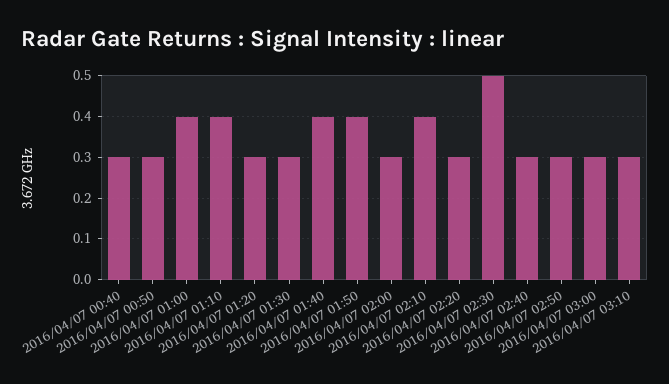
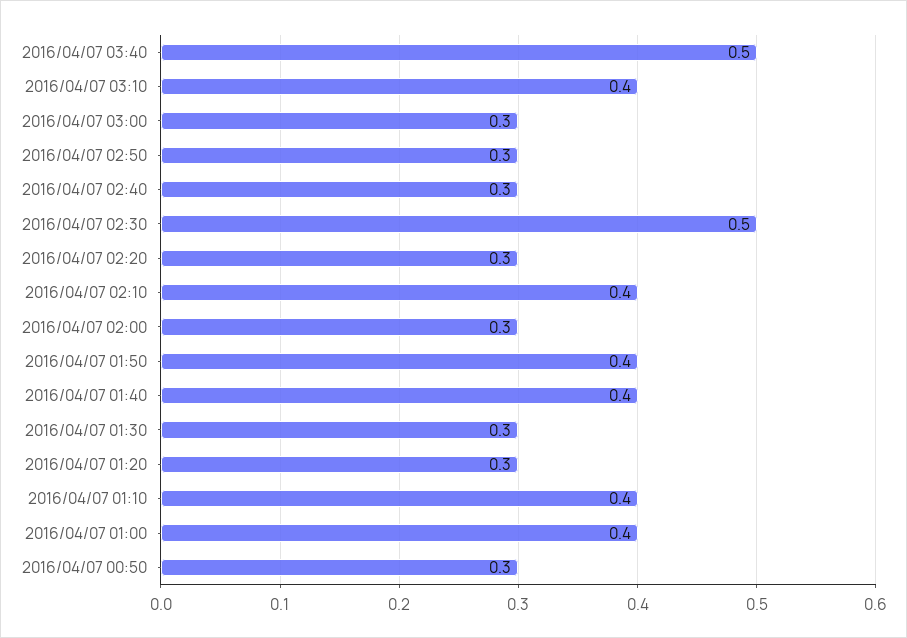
2016/04/07 00:40: 0.3 -> none
2016/04/07 03:10: 0.3 -> 0.4
2016/04/07 03:40: none -> 0.5

